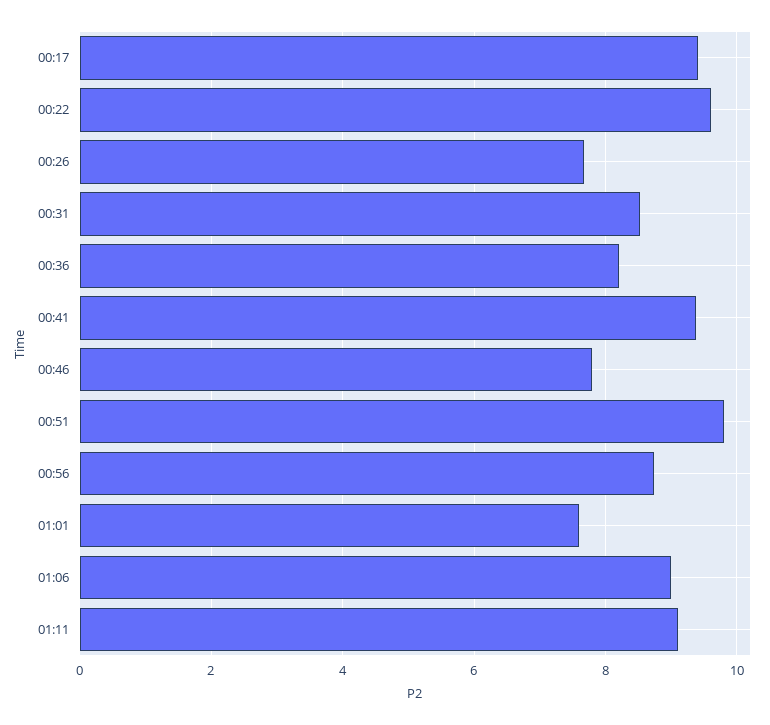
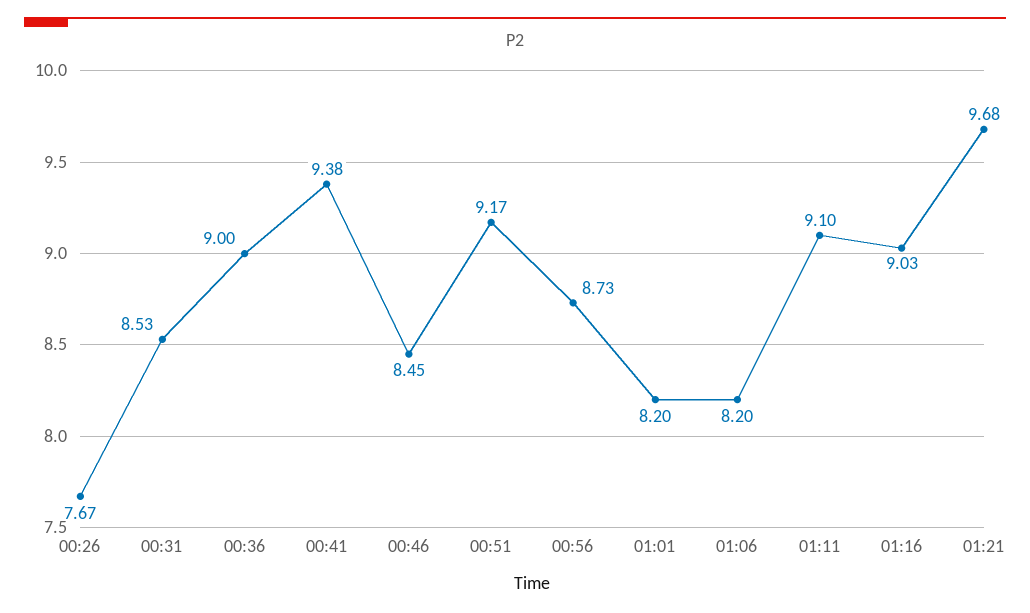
00:17: 9.4 -> none
00:22: 9.6 -> none
00:36: 8.2 -> 9
00:46: 7.8 -> 8.45
00:51: 9.8 -> 9.17
01:01: 7.6 -> 8.2
01:06: 9 -> 8.2
01:16: none -> 9.03
01:21: none -> 9.68

